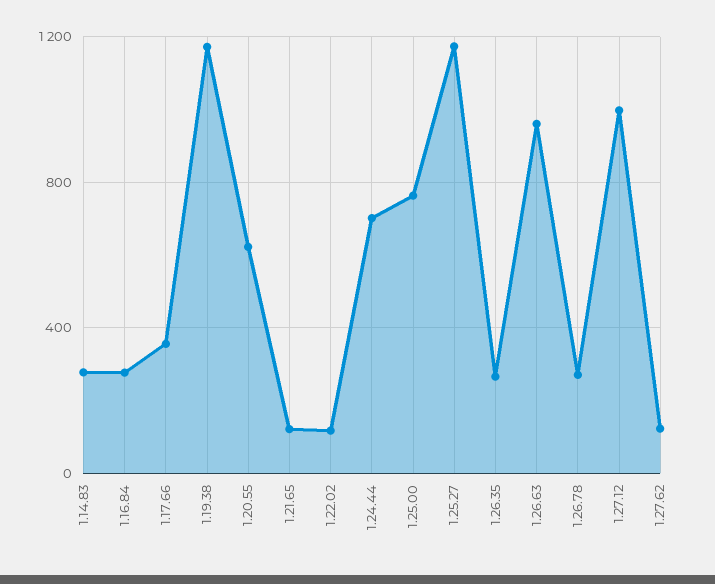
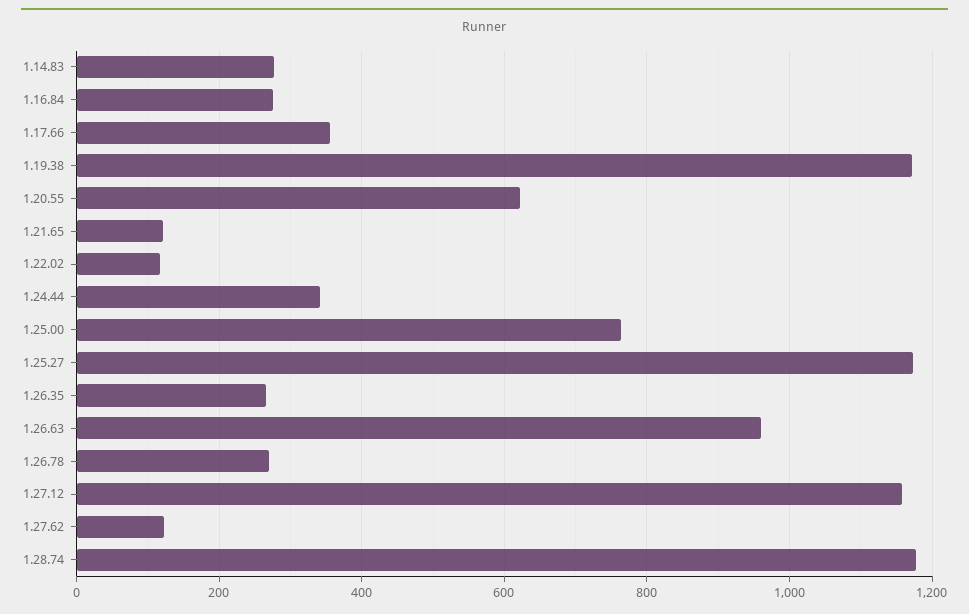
1.24.44: 700 -> 340
1.27.12: 1000 -> 1160
1.28.74: none -> 1180

